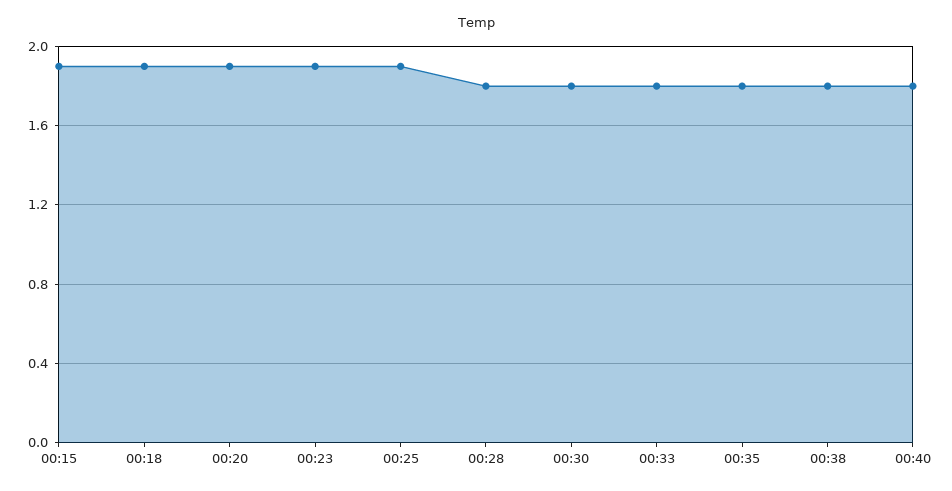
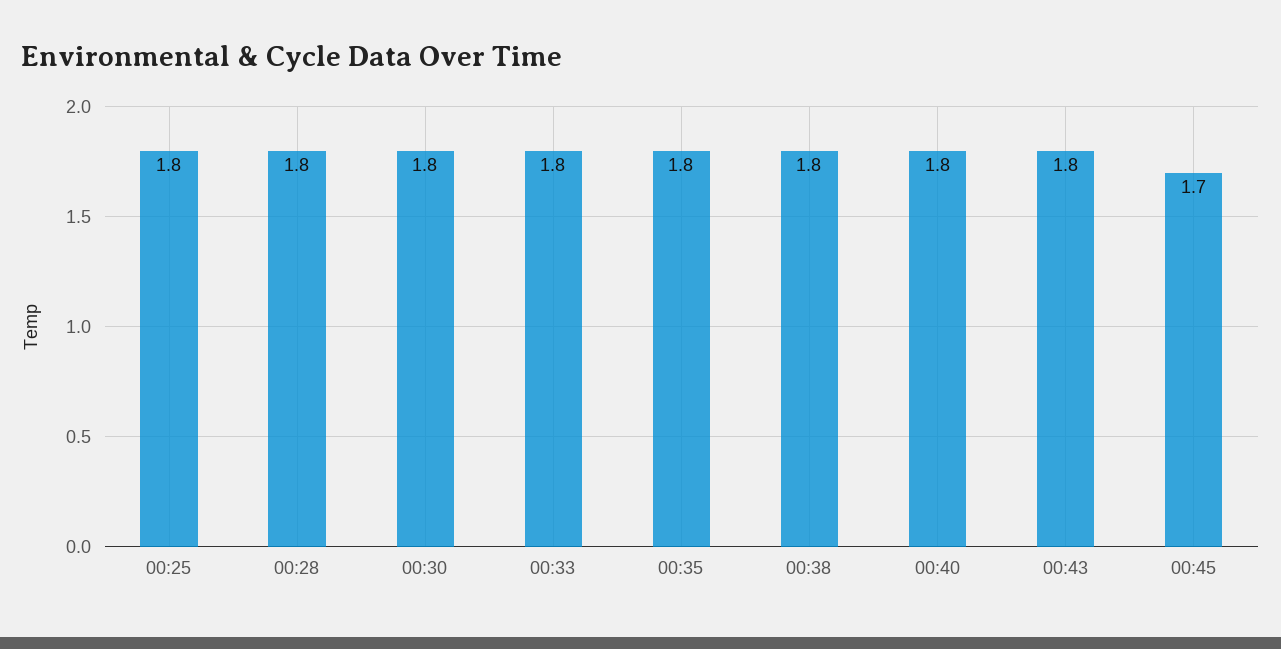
00:15: 1.9 -> none
00:18: 1.9 -> none
00:20: 1.9 -> none
00:23: 1.9 -> none
00:25: 1.9 -> 1.8
00:43: none -> 1.8
00:45: none -> 1.7

